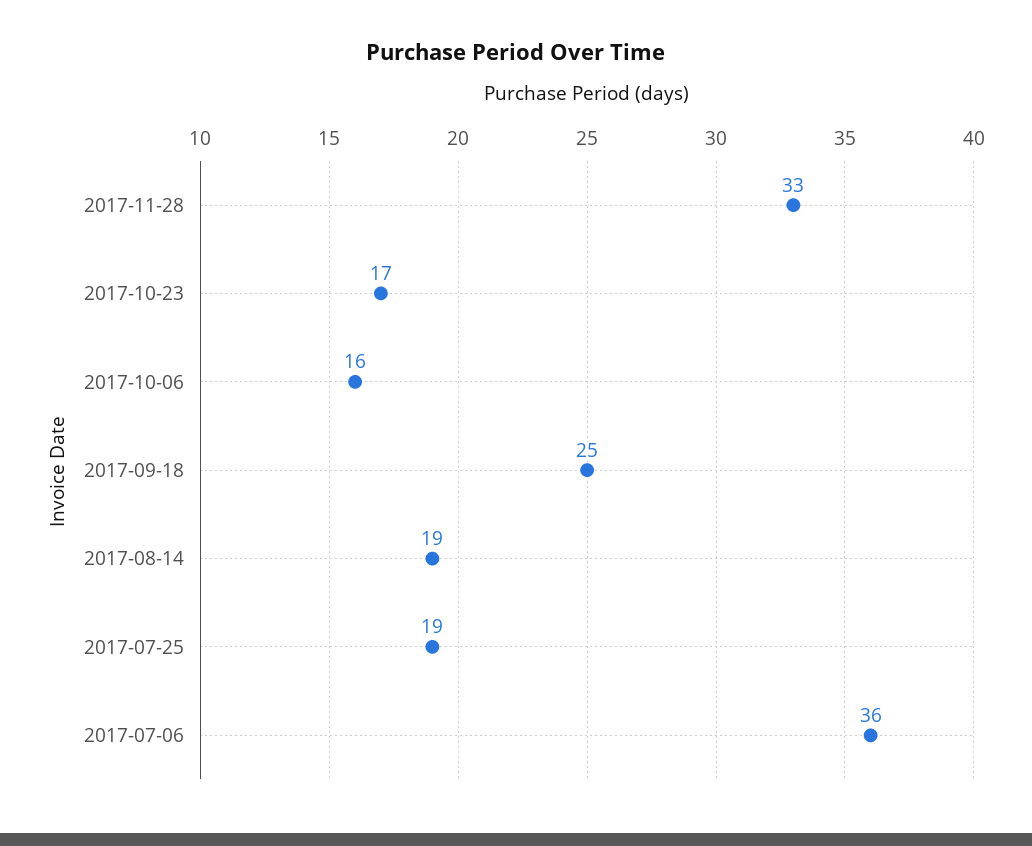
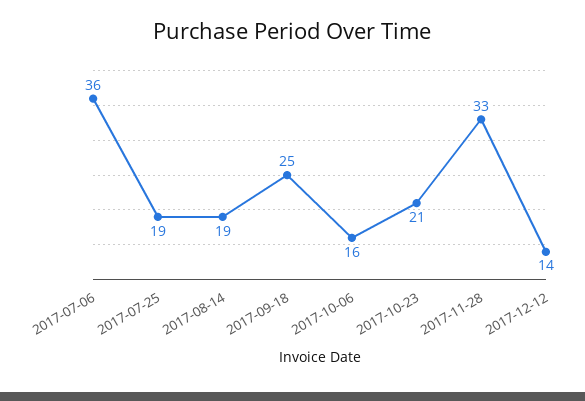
2017-10-23: 17 -> 21
2017-12-12: none -> 14

